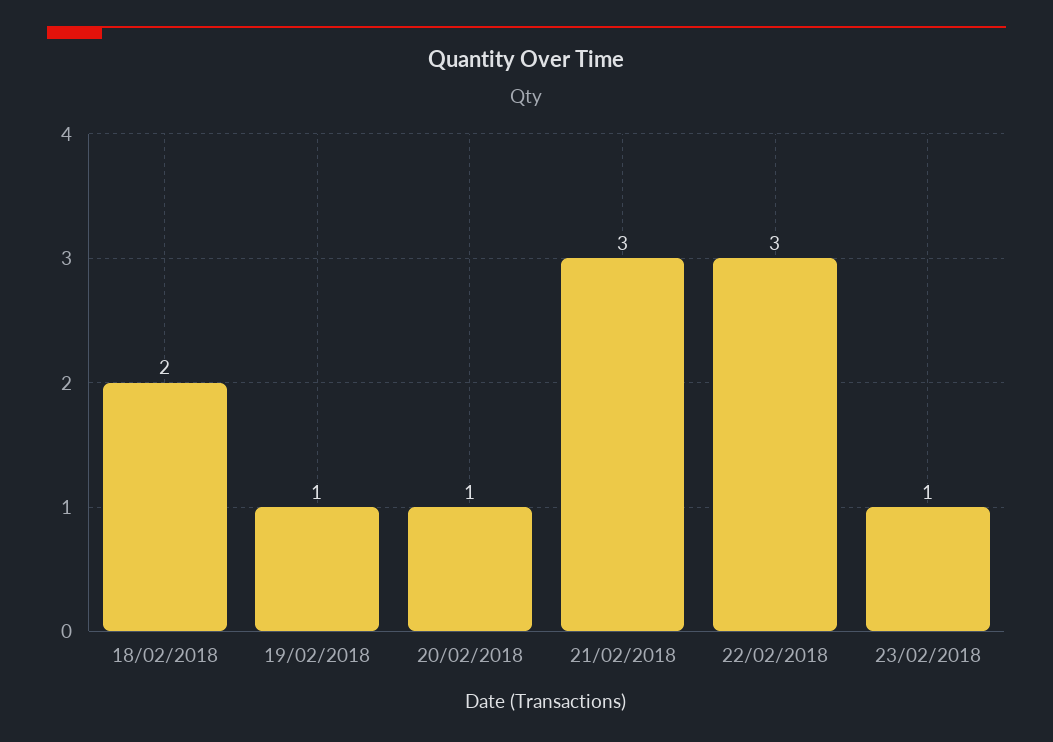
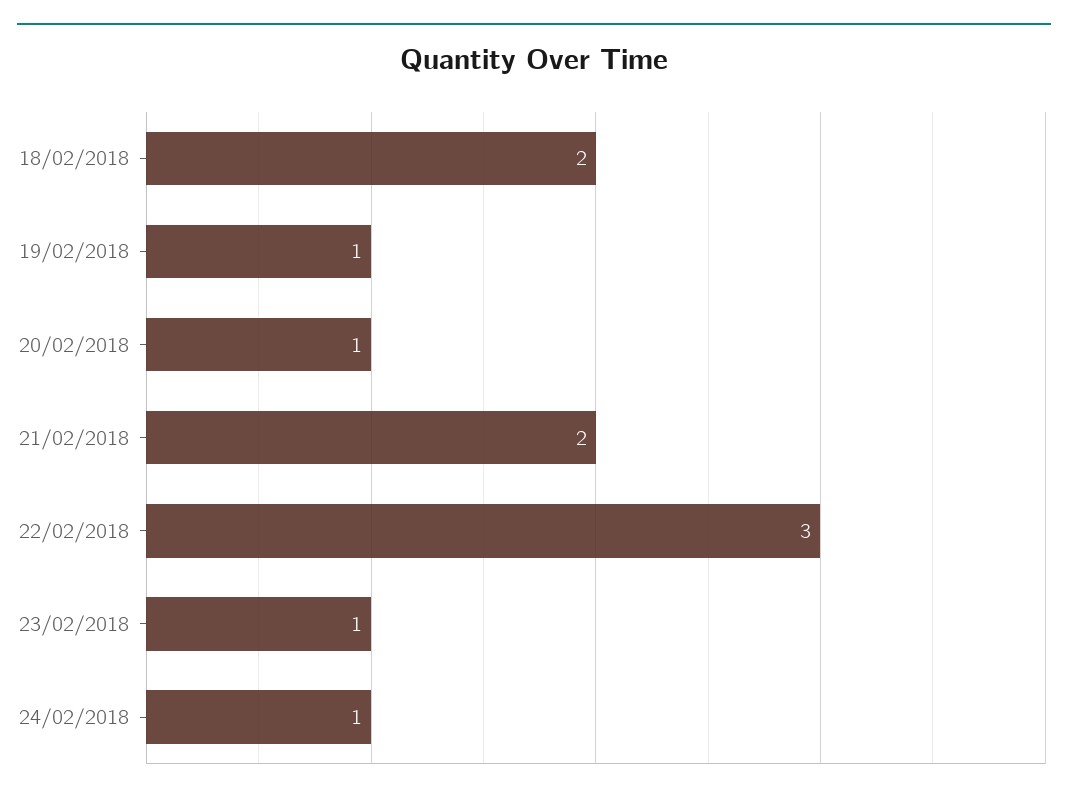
21/02/2018: 3 -> 2
24/02/2018: none -> 1

